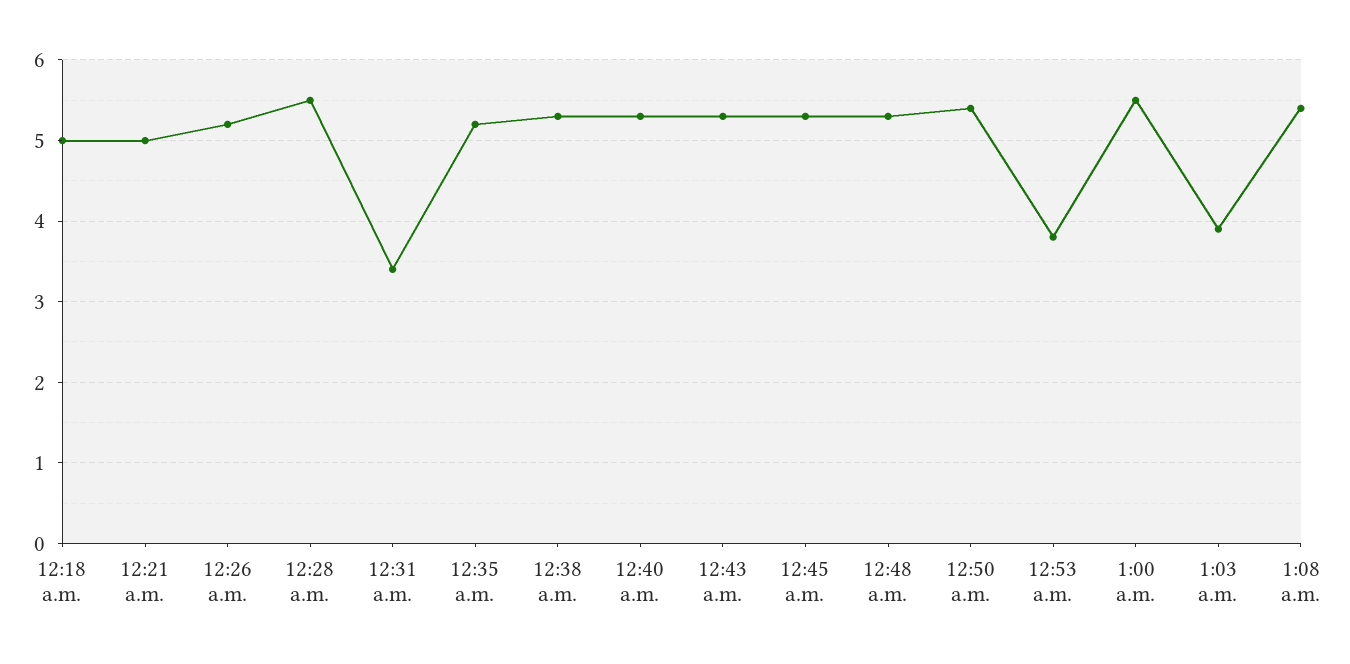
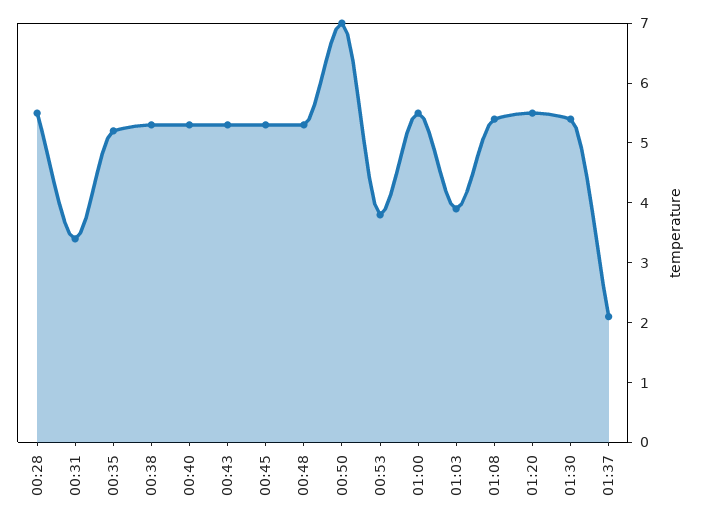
12:18 a.m.: 5 -> none
12:21 a.m.: 5 -> none
12:26 a.m.: 5.2 -> none
12:50 a.m.: 5.4 -> 7
01:20: none -> 5.5
01:30: none -> 5.5
01:37: none -> 2

